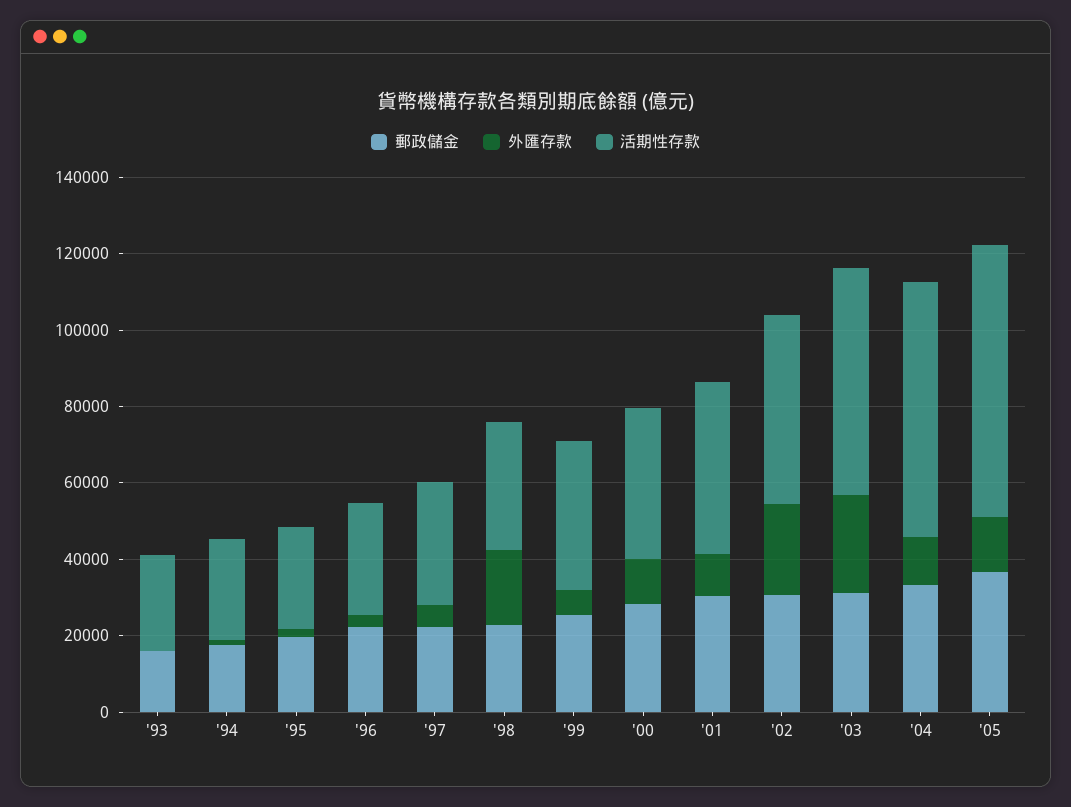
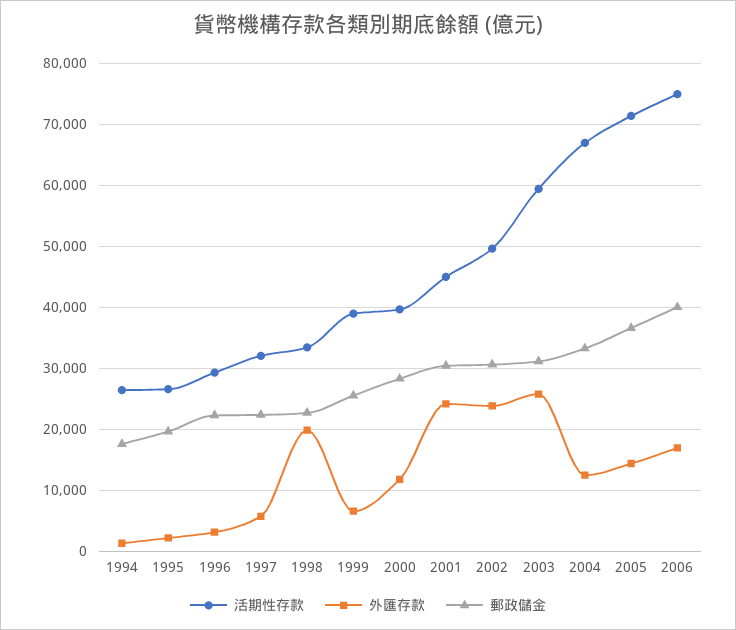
郵政儲金, '93: 15000 -> none
外匯存款, '93: 0 -> none
活期性存款, '93: 25000 -> none
外匯存款, '01: 10000 -> 24000
活期性存款, 2006: none -> 75000
外匯存款, 2006: none -> 17000
郵政儲金, 2006: none -> 40000

